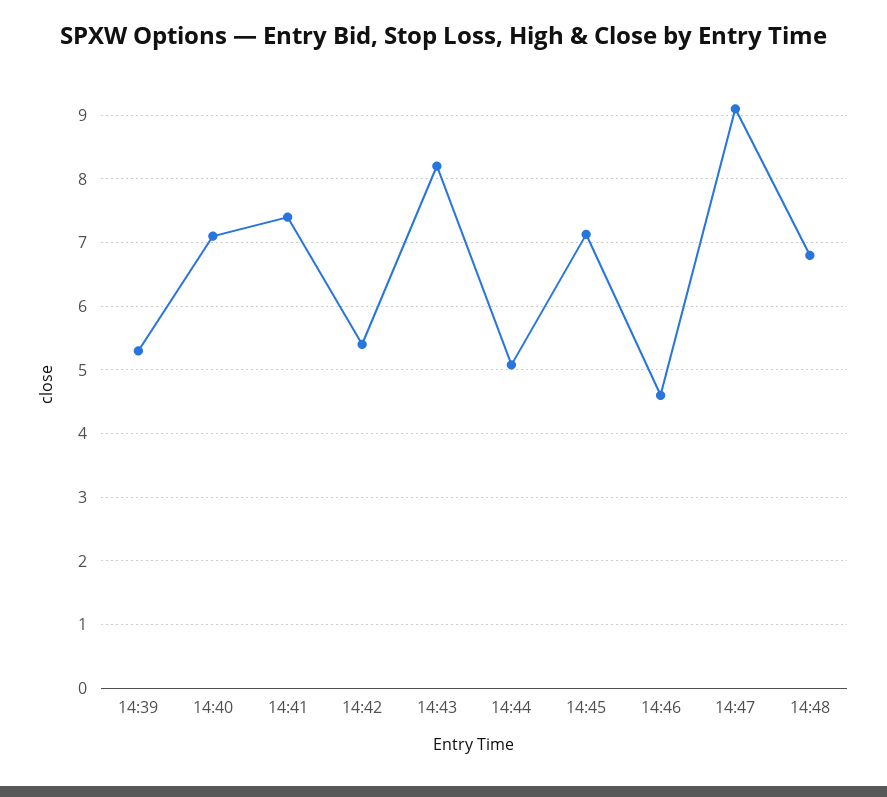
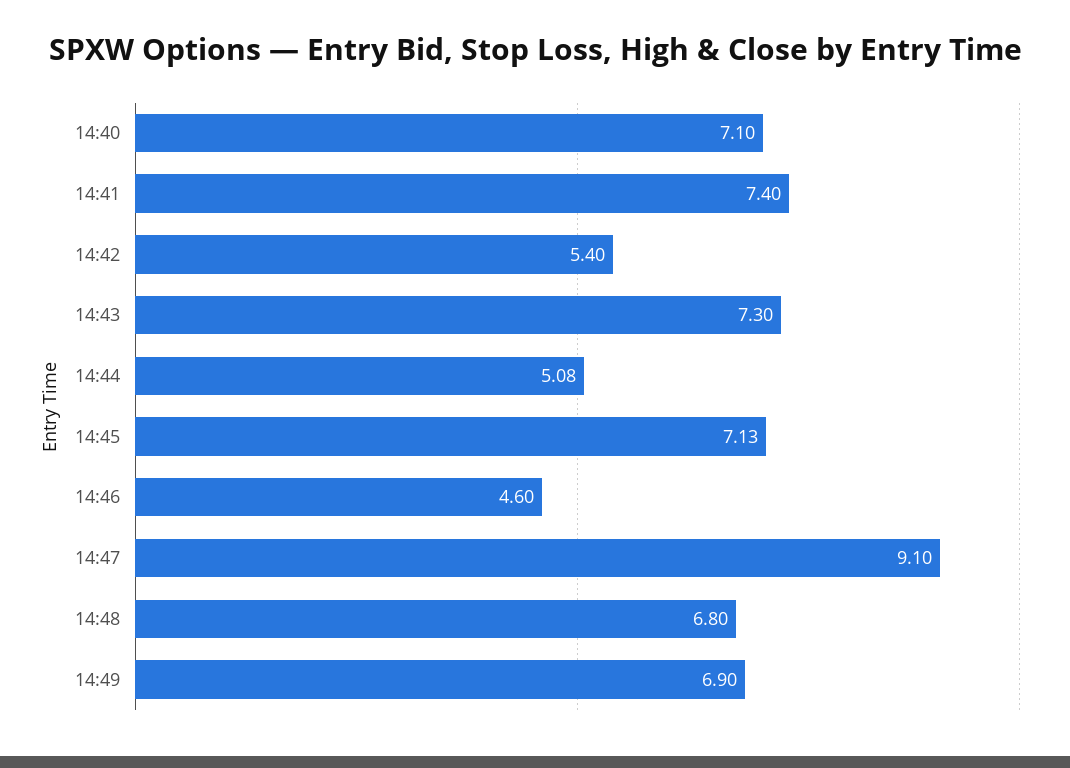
14:39: 5.3 -> none
14:43: 8.2 -> 7.3
14:49: none -> 6.9

